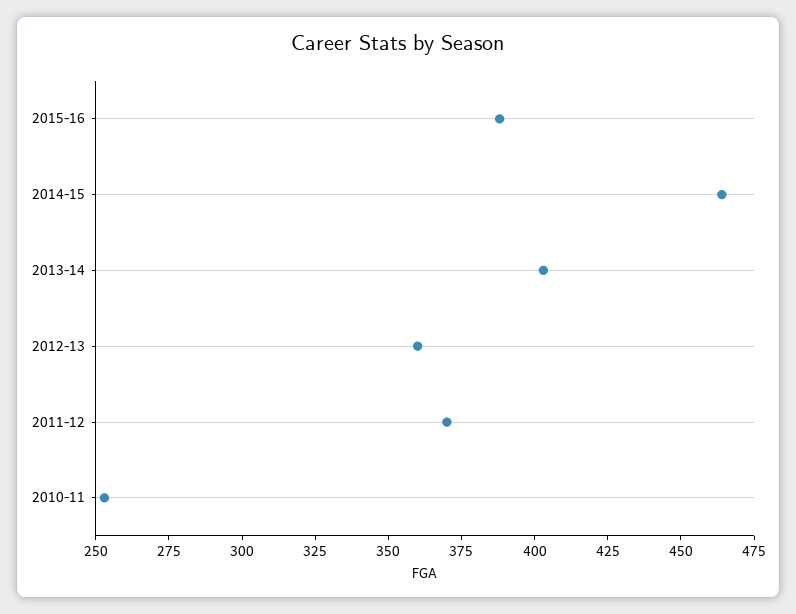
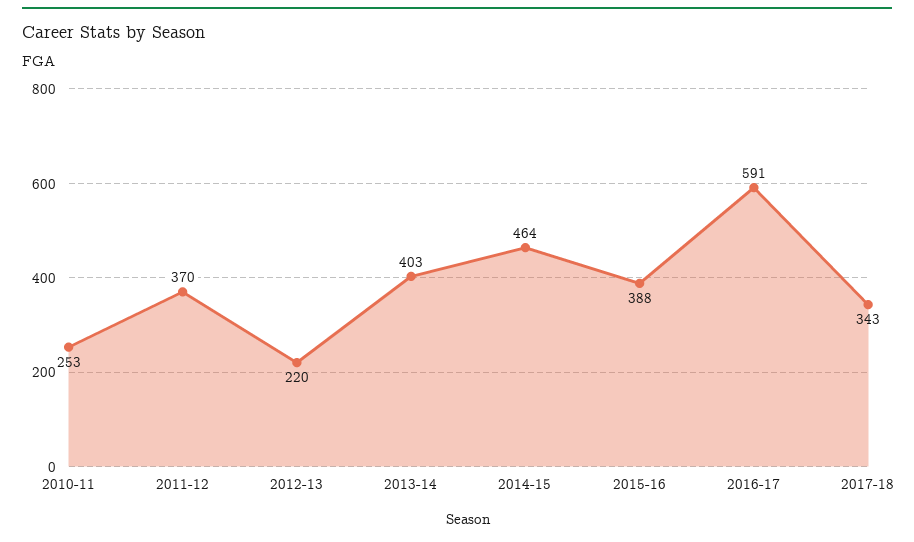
2012-13: 360 -> 220
2016-17: none -> 591
2017-18: none -> 343

